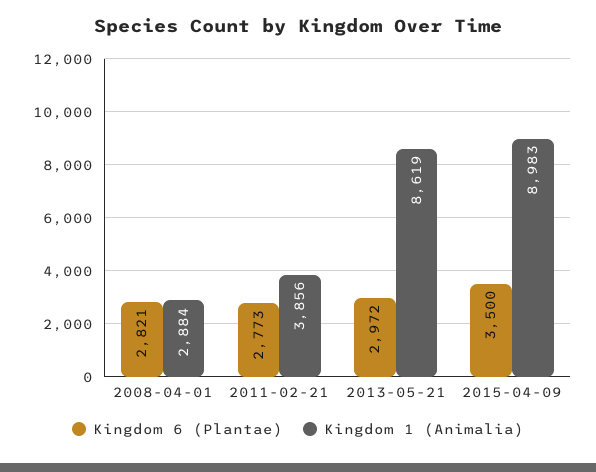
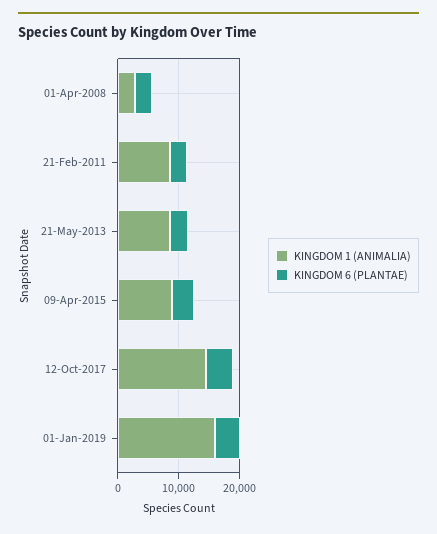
Kingdom 1 (Animalia), 2011-02-21: 3856 -> 8000
Kingdom 1 (Animalia), 12-Oct-2017: none -> 14000
Kingdom 6 (Plantae), 12-Oct-2017: none -> 4000
Kingdom 1 (Animalia), 01-Jan-2019: none -> 16000
Kingdom 6 (Plantae), 01-Jan-2019: none -> 4000

